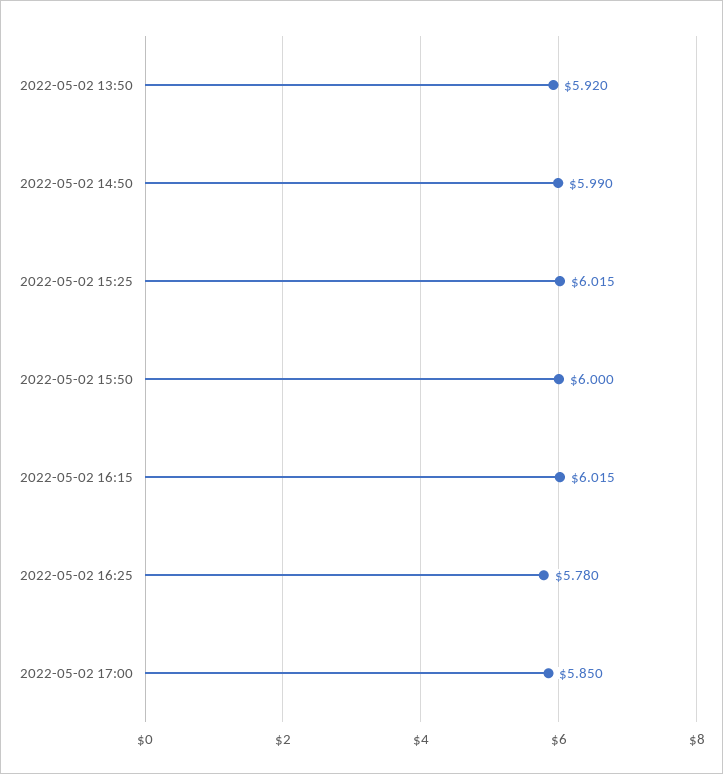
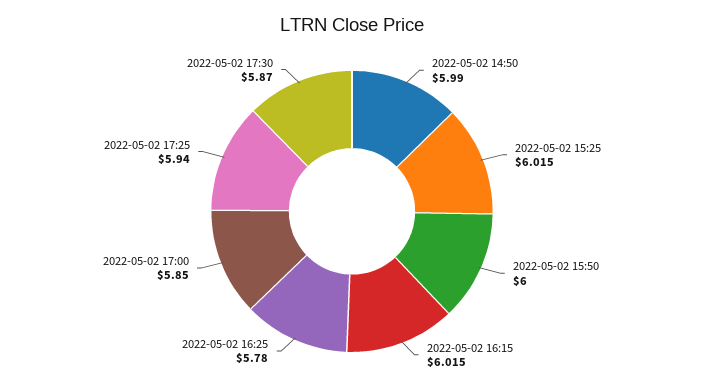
2022-05-02 13:50: 5.92 -> none
2022-05-02 17:25: none -> 5.94
2022-05-02 17:30: none -> 5.87

